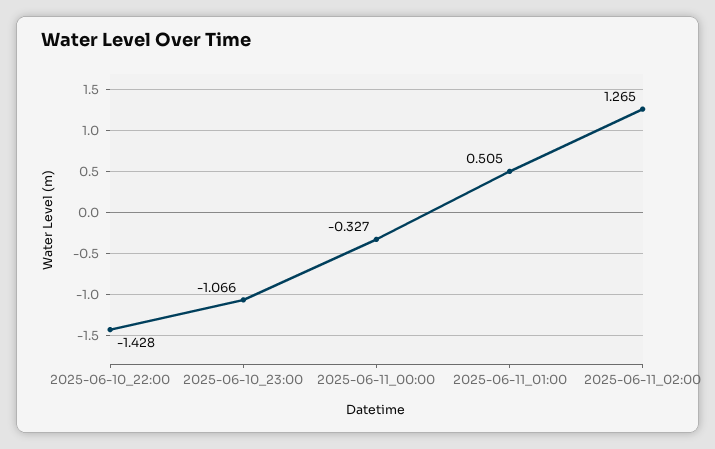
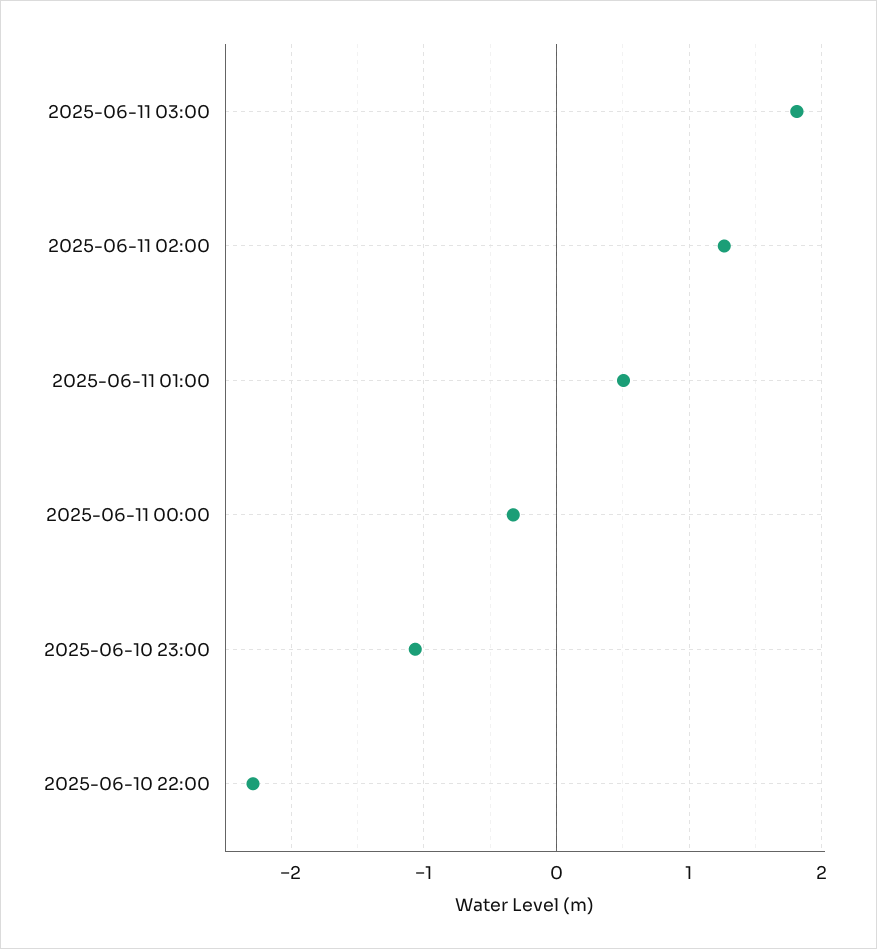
2025-06-10_22:00: -1.428 -> -2.3
2025-06-11 03:00: none -> 1.8

